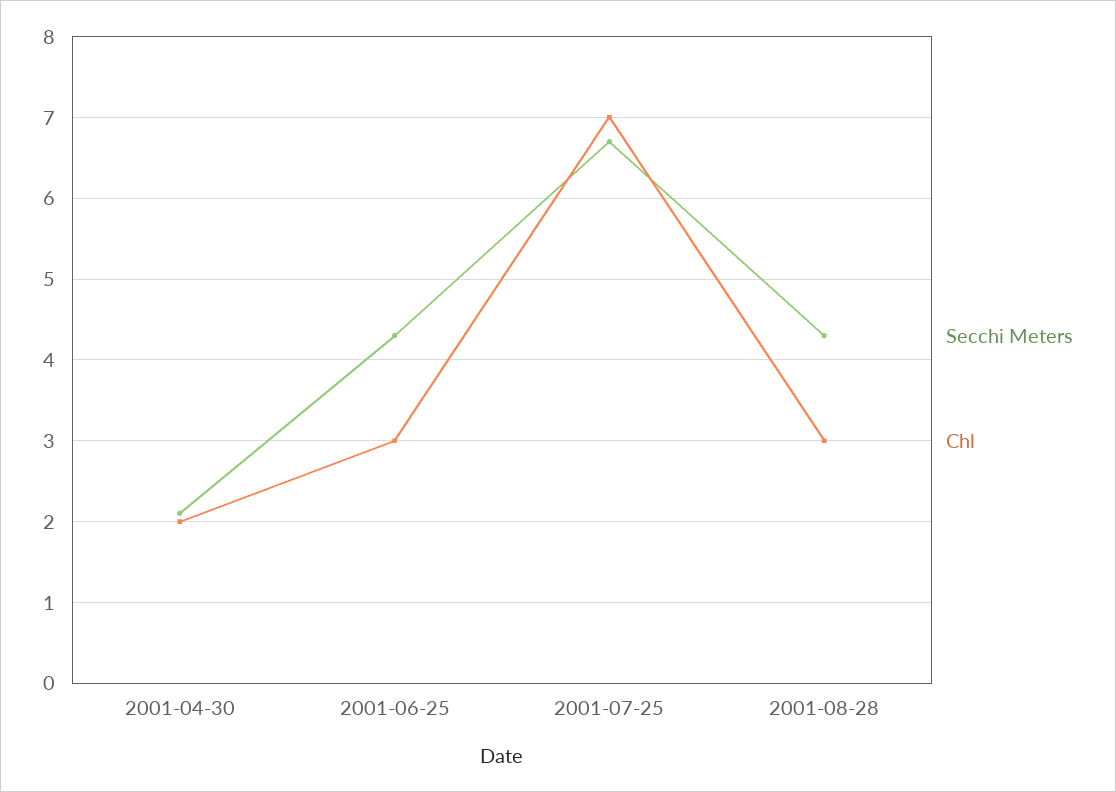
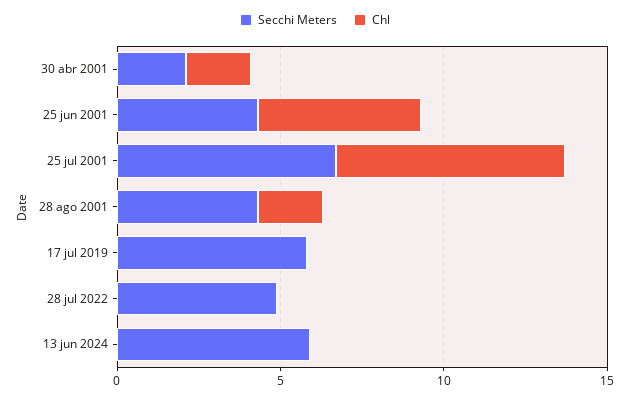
Chl, 2001-06-25: 3 -> 5
Chl, 2001-08-28: 3 -> 2
Secchi Meters, 17 jul 2019: none -> 6
Chl, 17 jul 2019: none -> 0
Secchi Meters, 28 jul 2022: none -> 5
Chl, 28 jul 2022: none -> 0
Secchi Meters, 13 jun 2024: none -> 6
Chl, 13 jun 2024: none -> 0

